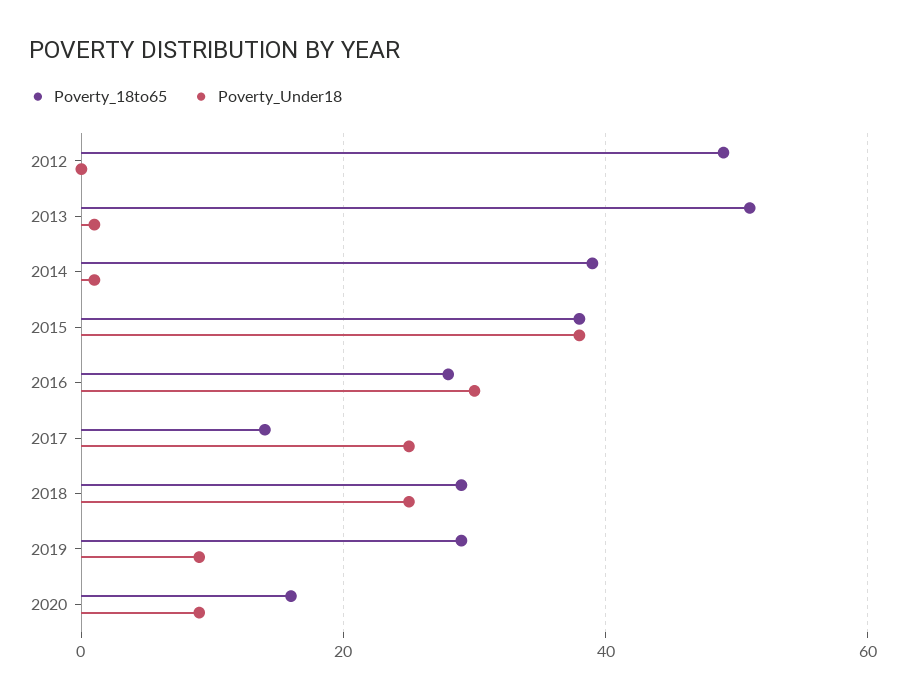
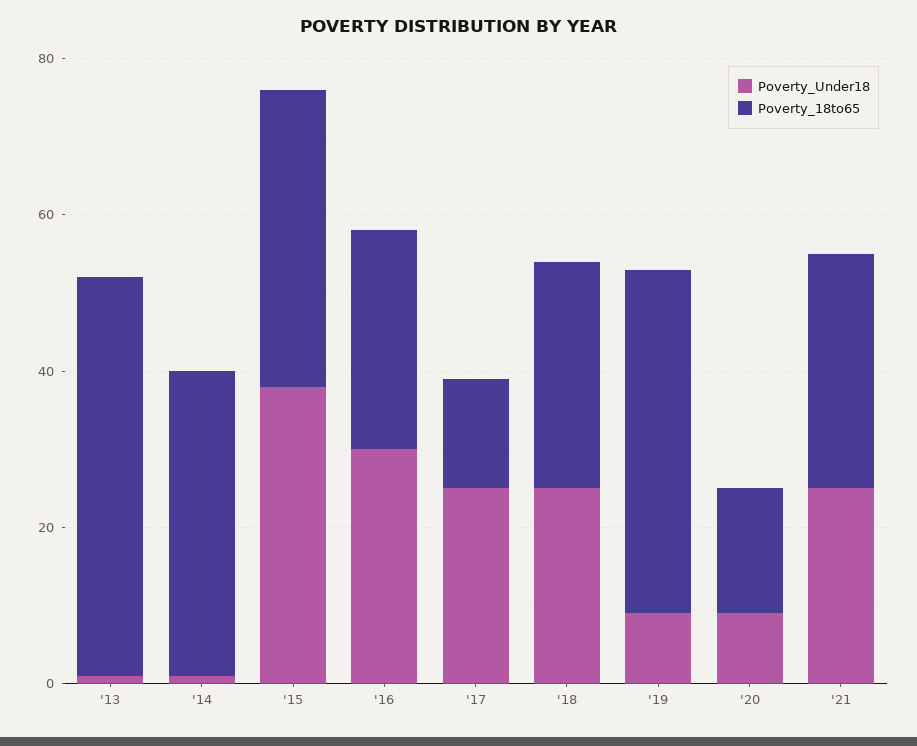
Poverty_18to65, 2012: 50 -> none
Poverty_Under18, 2012: 0 -> none
Poverty_18to65, 2019: 30 -> 45
Poverty_Under18, '21: none -> 25
Poverty_18to65, '21: none -> 30

